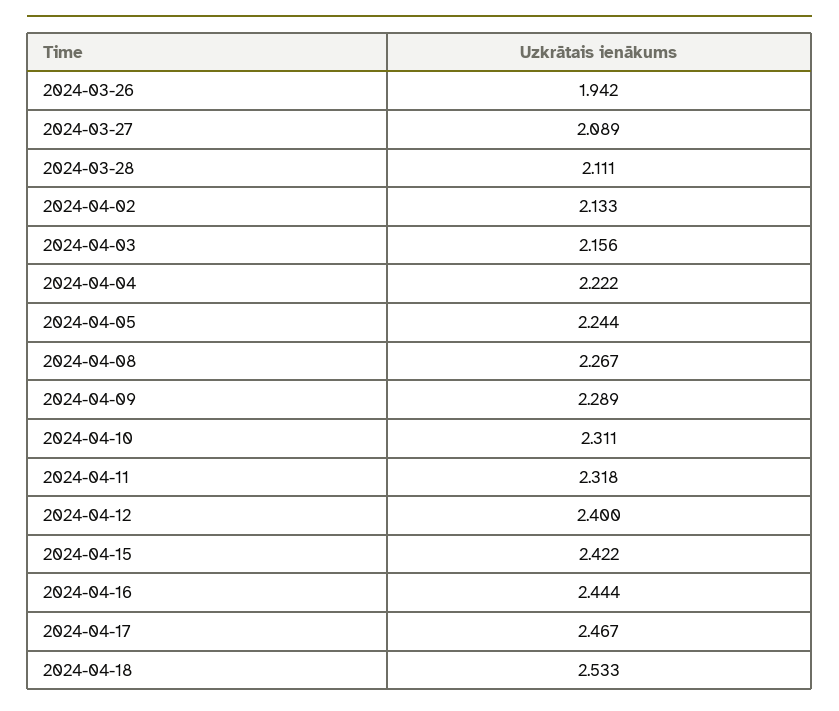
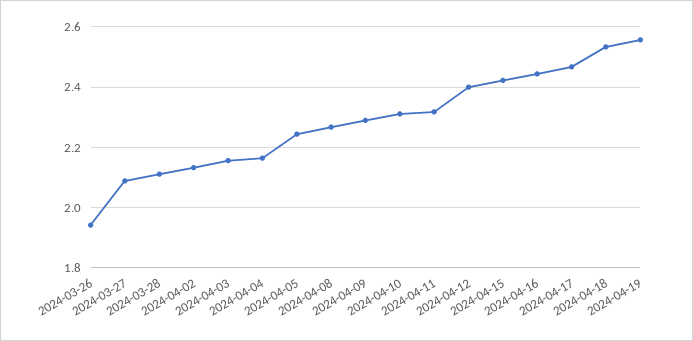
2024-04-04: 2.222 -> 2.16
2024-04-19: none -> 2.56

